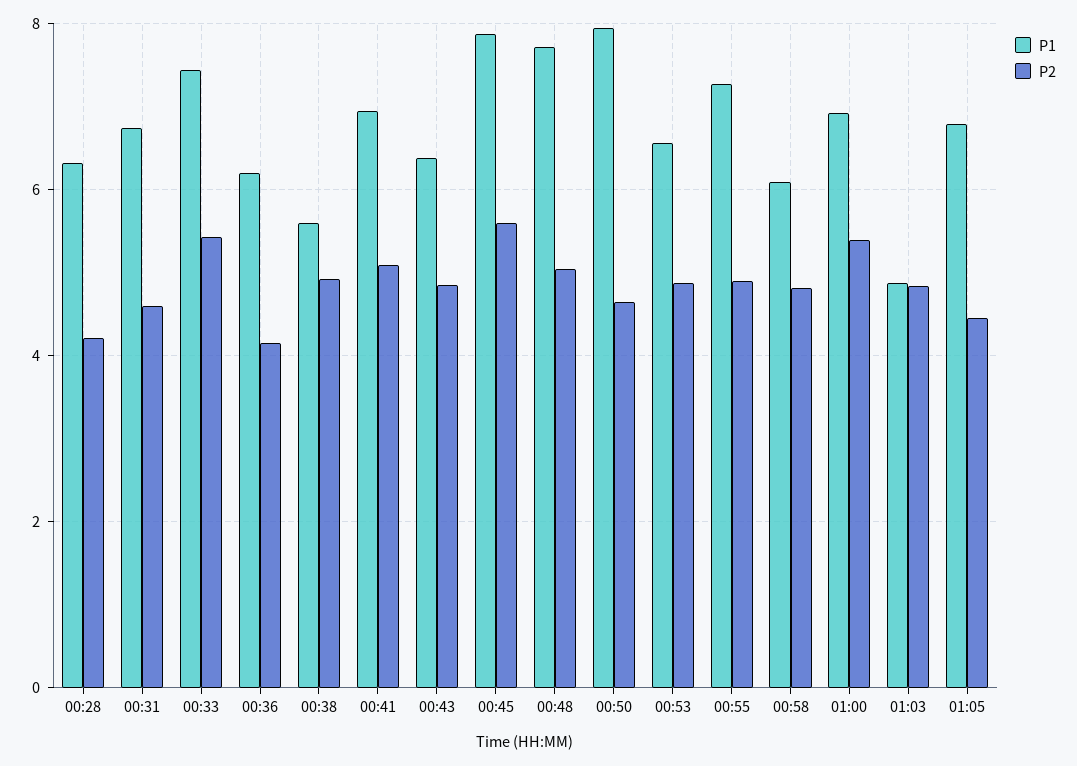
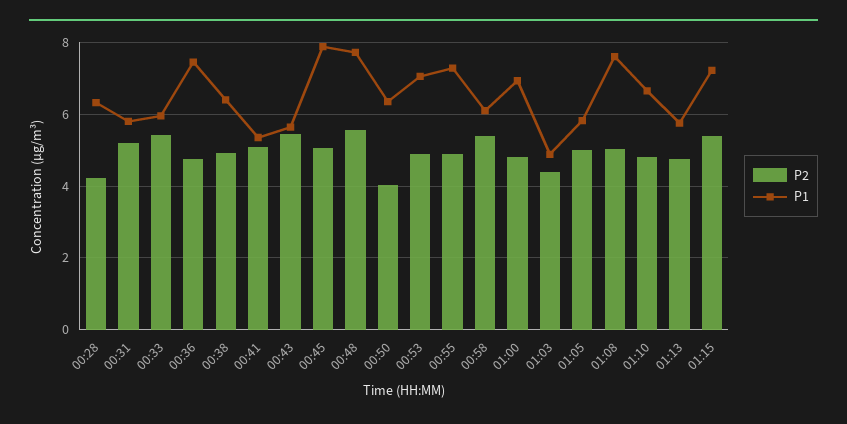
P1, 00:31: 6.8 -> 5.8
P2, 00:31: 4.6 -> 5.2
P1, 00:33: 7.4 -> 6
P1, 00:36: 6.2 -> 7.4
P2, 00:36: 4.2 -> 4.8
P1, 00:38: 5.6 -> 6.4
P1, 00:41: 7 -> 5.4
P1, 00:43: 6.4 -> 5.6
P2, 00:43: 4.8 -> 5.4
P2, 00:45: 5.6 -> 5
P2, 00:48: 5 -> 5.6
P1, 00:50: 8 -> 6.4
P2, 00:50: 4.6 -> 4
P1, 00:53: 6.6 -> 7
P2, 00:58: 4.8 -> 5.4
P2, 01:00: 5.4 -> 4.8
P2, 01:03: 4.8 -> 4.4
P1, 01:05: 6.8 -> 5.8
P2, 01:05: 4.4 -> 5
P2, 01:08: none -> 5
P1, 01:08: none -> 7.6
P2, 01:10: none -> 4.8
P1, 01:10: none -> 6.6
P2, 01:13: none -> 4.8
P1, 01:13: none -> 5.8
P2, 01:15: none -> 5.4
P1, 01:15: none -> 7.2

